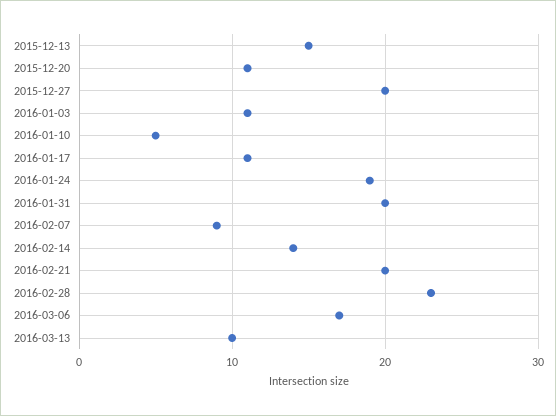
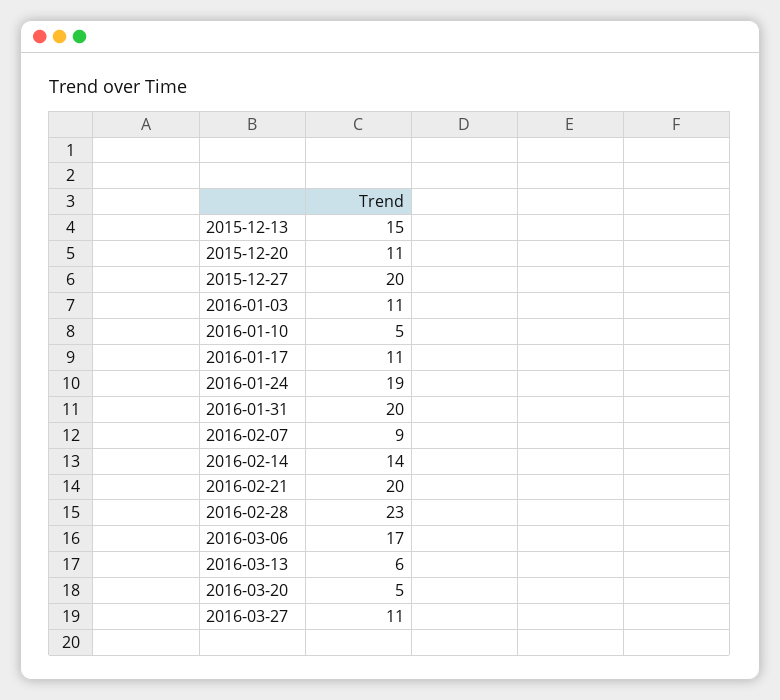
2016-03-13: 10 -> 6
2016-03-20: none -> 5
2016-03-27: none -> 11

